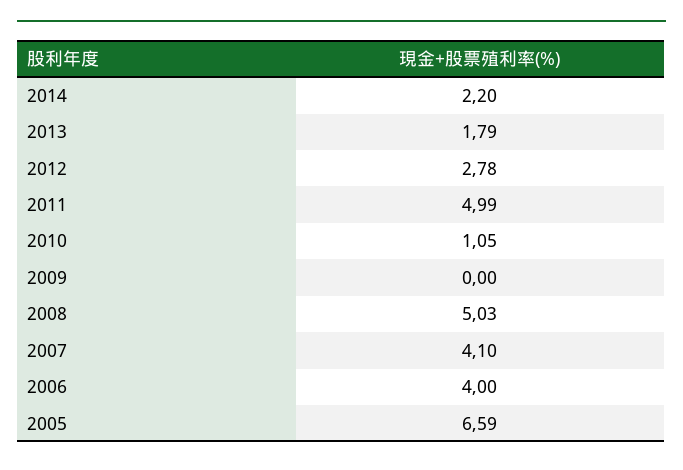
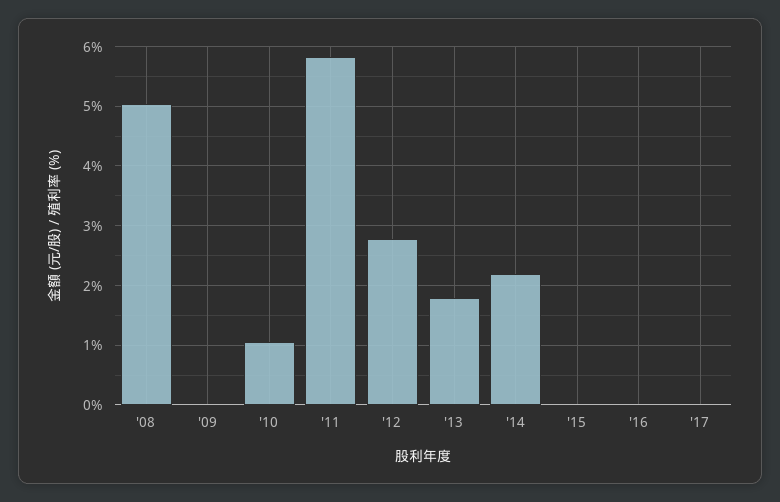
2011: 4.99 -> 5.8
2007: 4.1 -> none
2006: 4 -> none
2005: 6.59 -> none
'15: none -> 0
'16: none -> 0
'17: none -> 0

